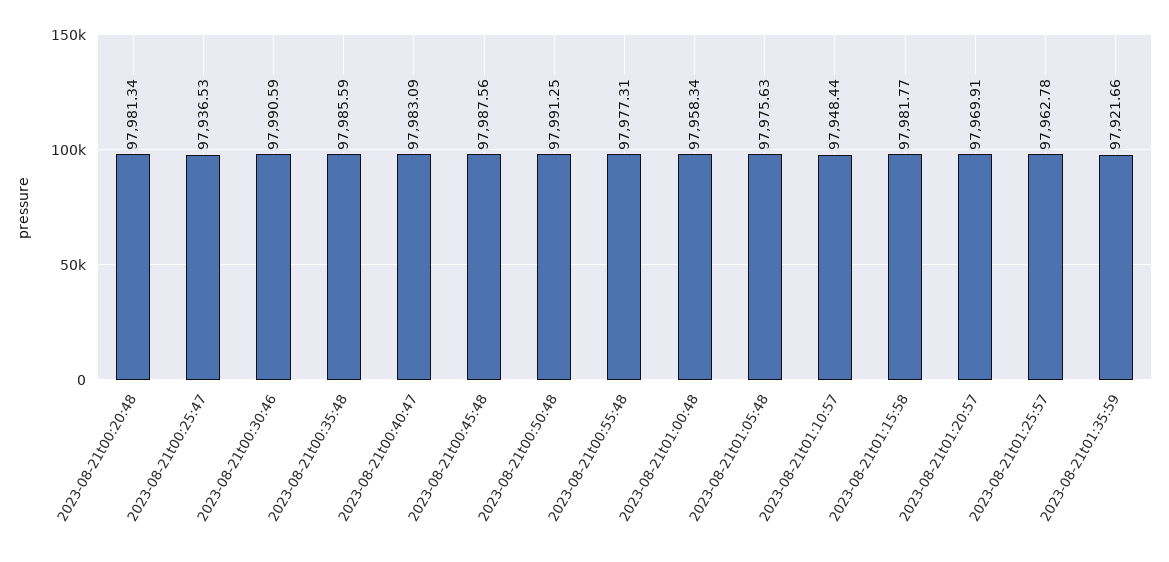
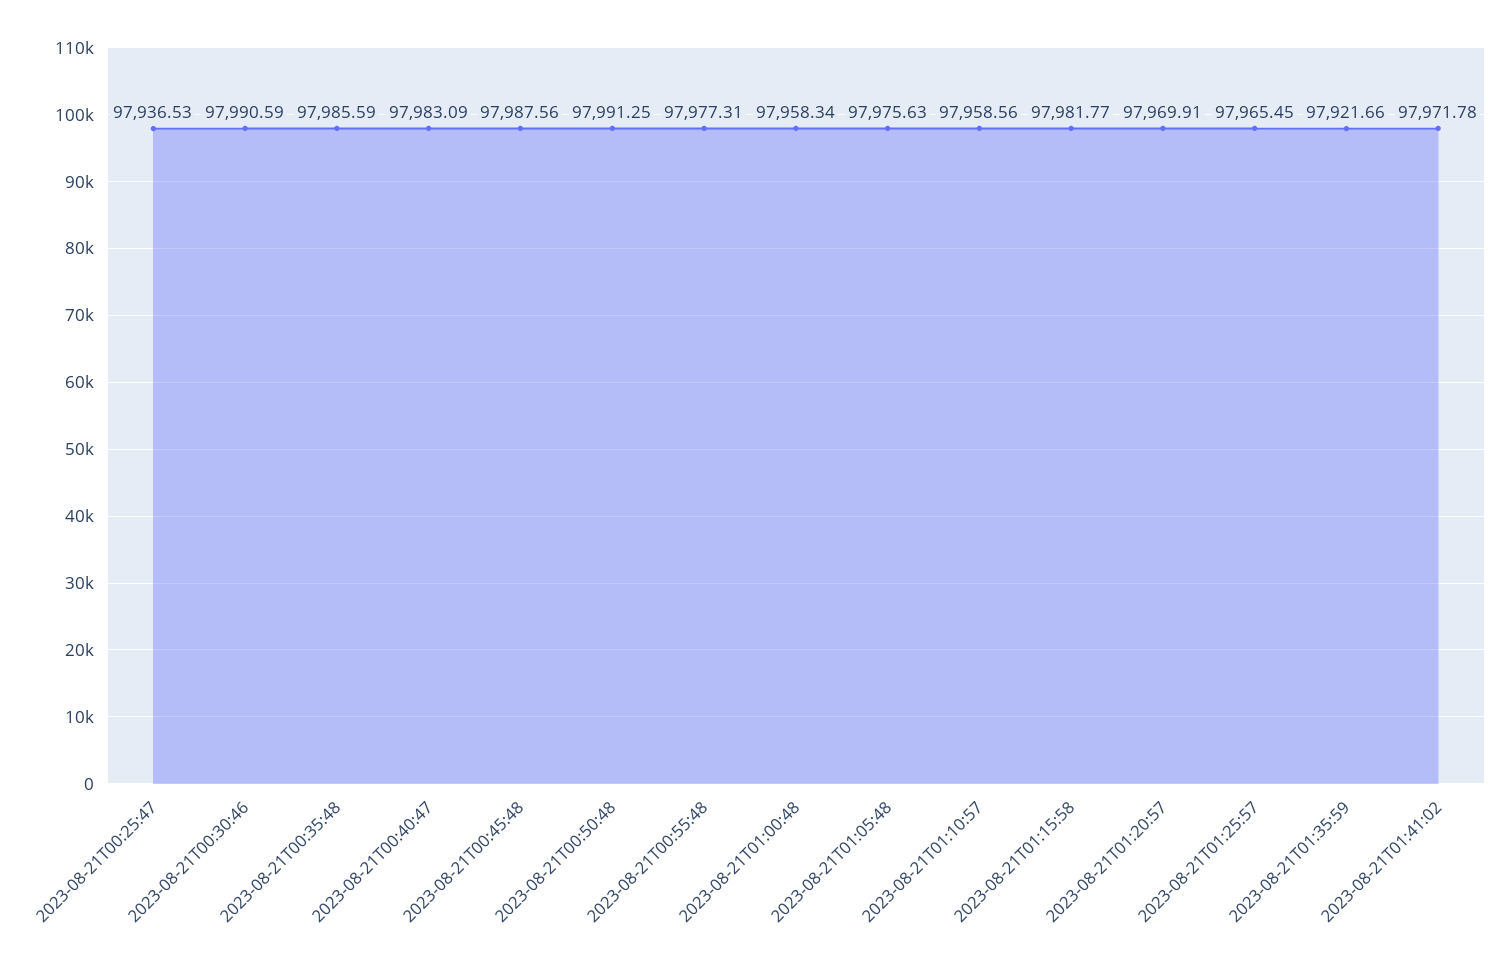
2023-08-21t00:20:48: 97981.34 -> none
2023-08-21t01:10:57: 97948.44 -> 97958.56
2023-08-21t01:25:57: 97962.78 -> 97965.45
2023-08-21T01:41:02: none -> 97971.78

